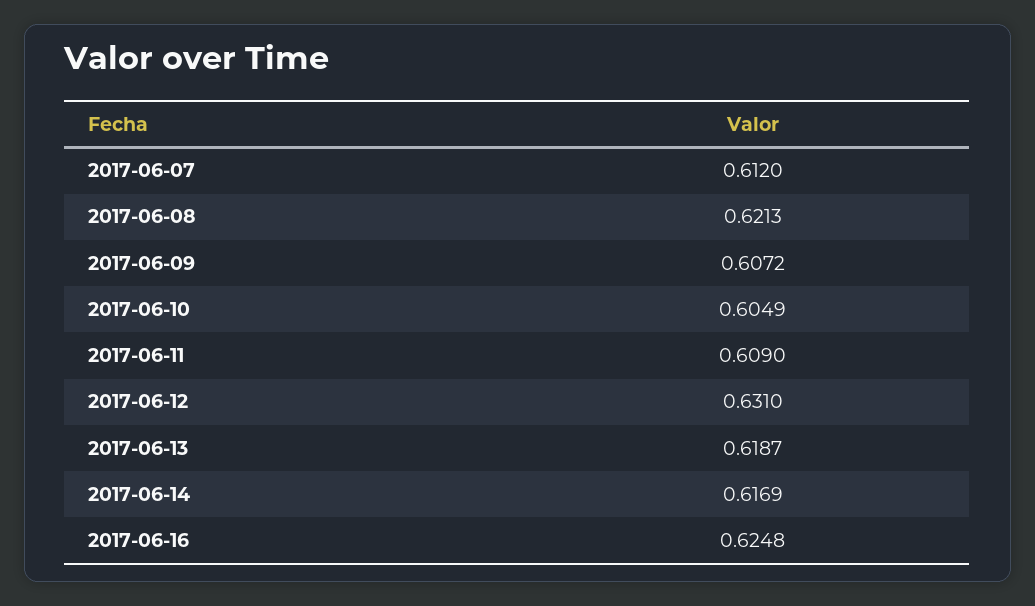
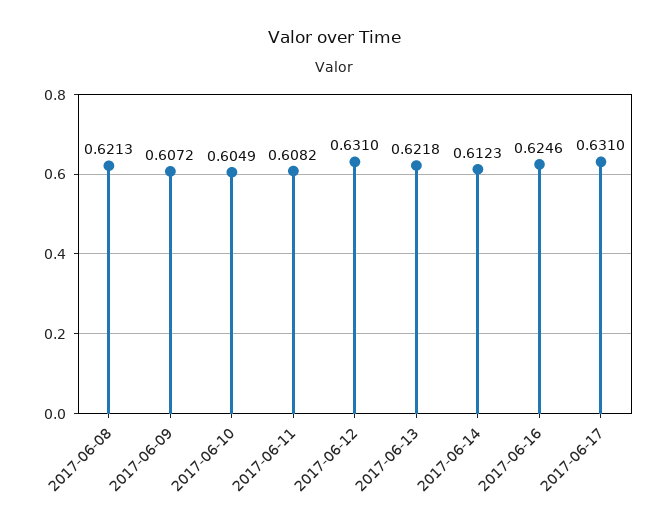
2017-06-07: 0.612 -> none
2017-06-11: 0.609 -> 0.6082
2017-06-13: 0.6187 -> 0.6218
2017-06-14: 0.6169 -> 0.6123
2017-06-16: 0.6248 -> 0.6246
2017-06-17: none -> 0.631

